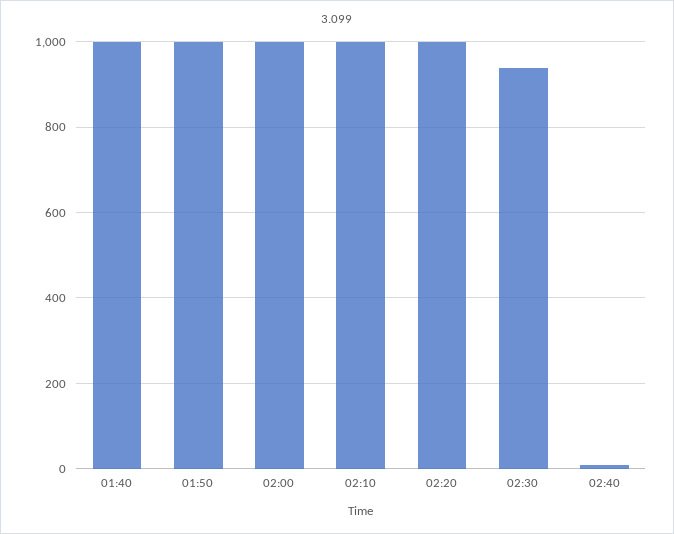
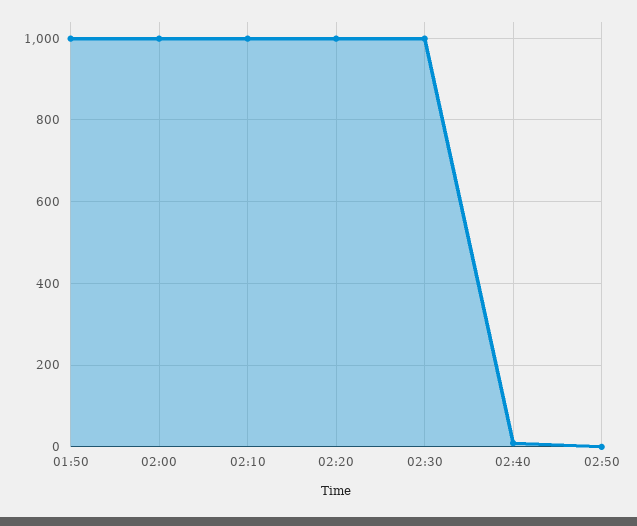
01:40: 1000 -> none
02:30: 940 -> 1000
02:50: none -> 0

